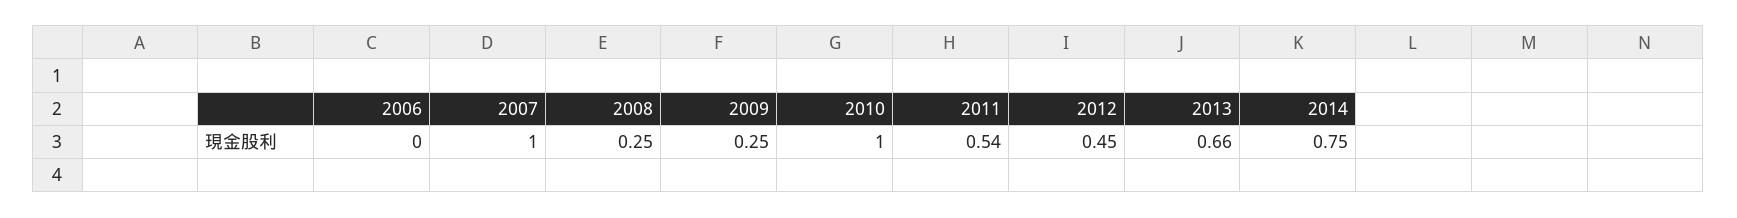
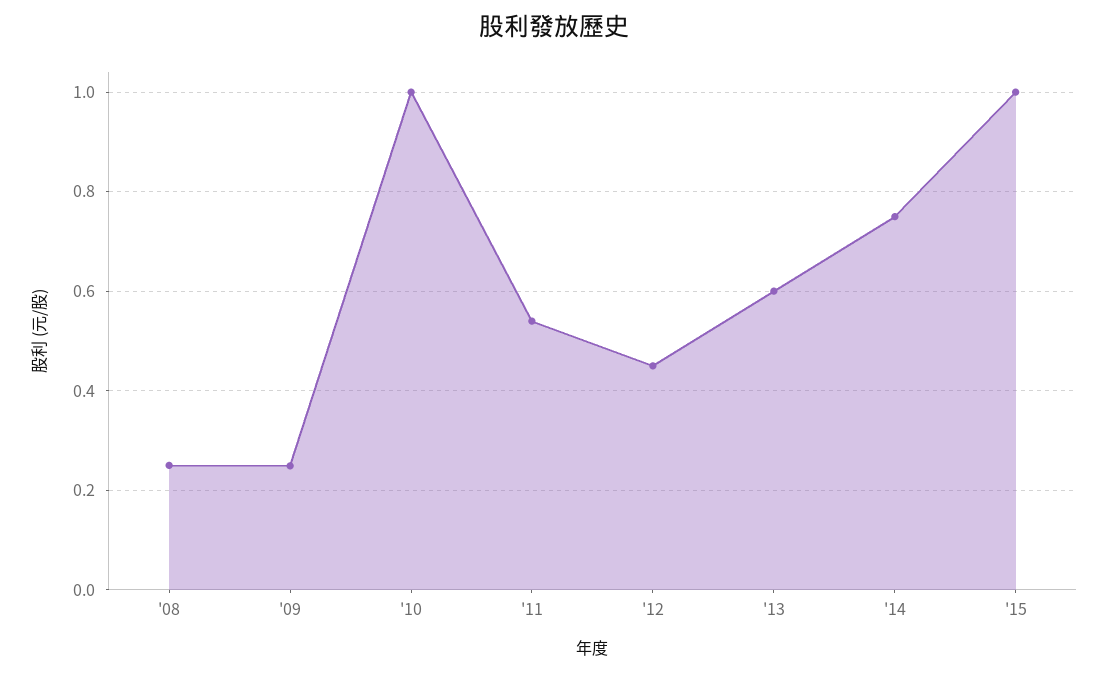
2006: 0 -> none
2007: 1 -> none
2013: 0.66 -> 0.6
'15: none -> 1

